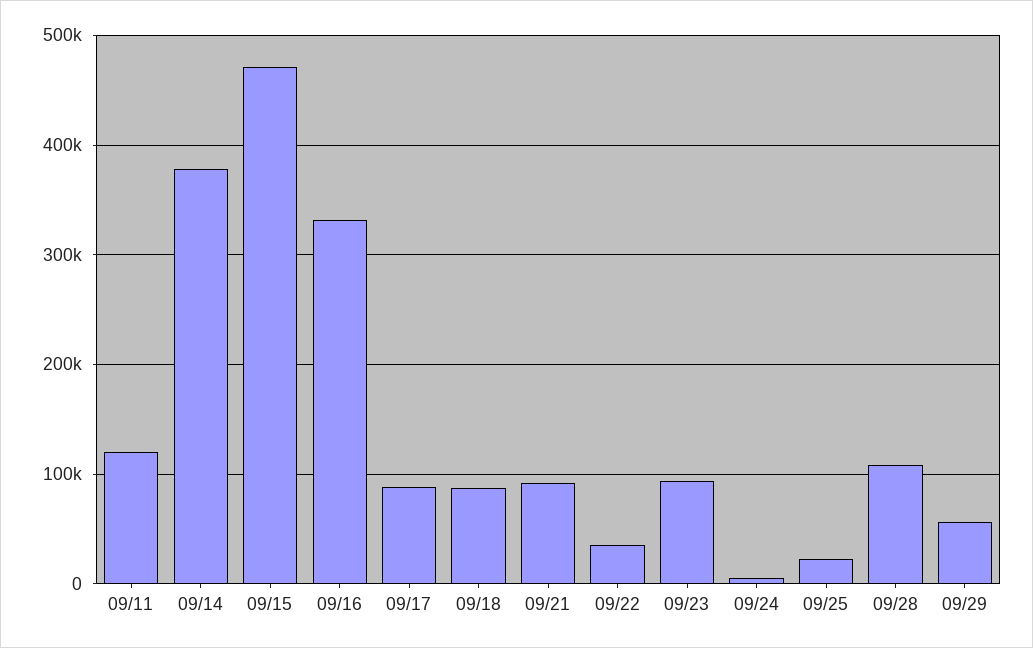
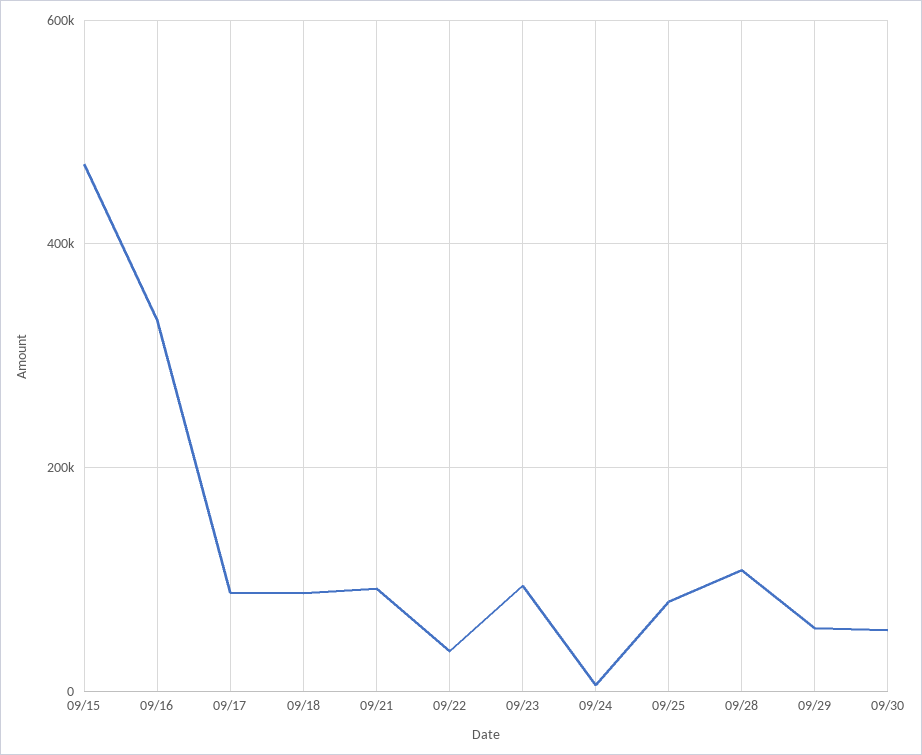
09/11: 120000 -> none
09/14: 380000 -> none
09/25: 20000 -> 80000
09/30: none -> 60000

